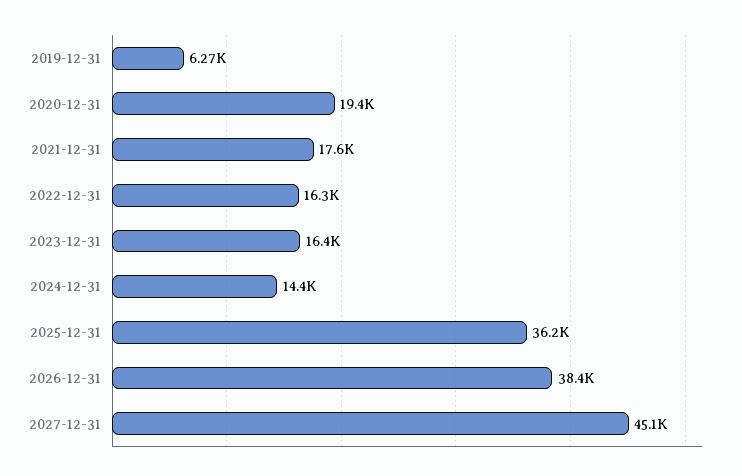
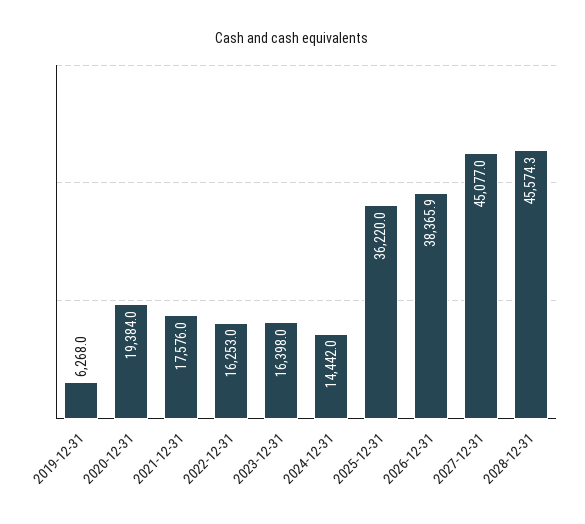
2028-12-31: none -> 45574.3

